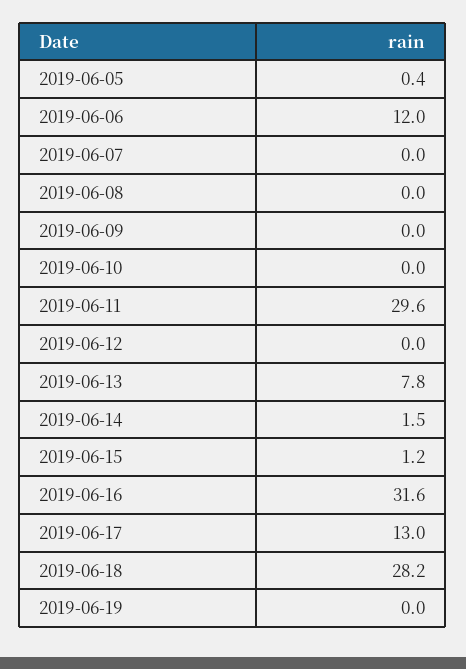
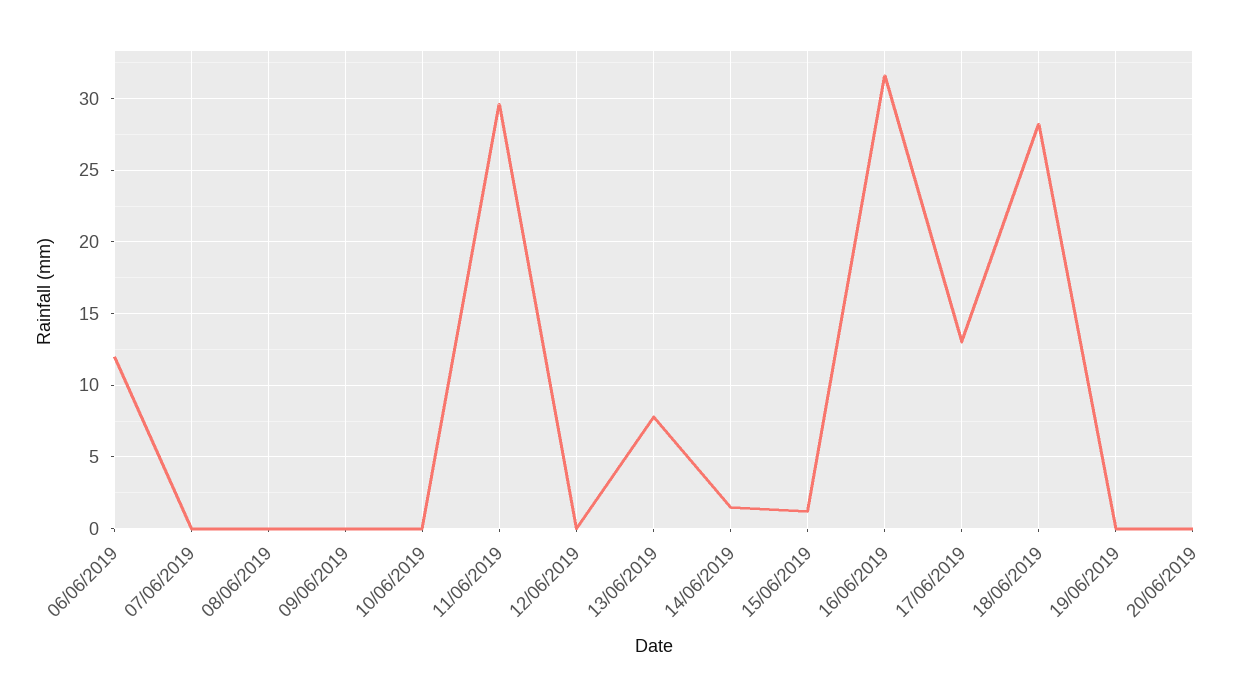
2019-06-05: 0.4 -> none
20/06/2019: none -> 0

